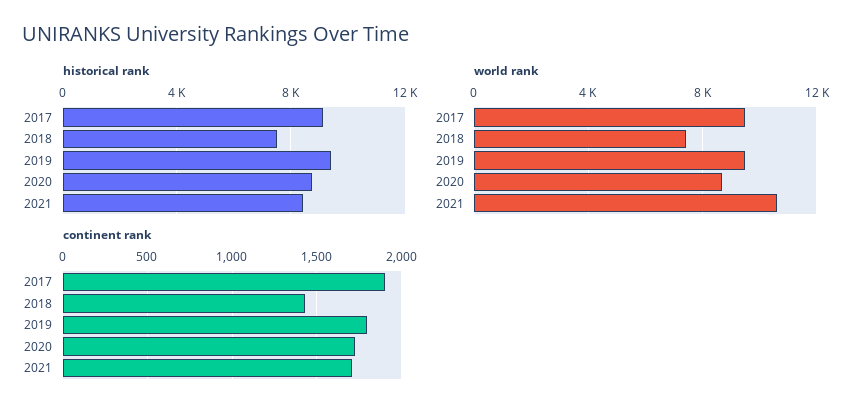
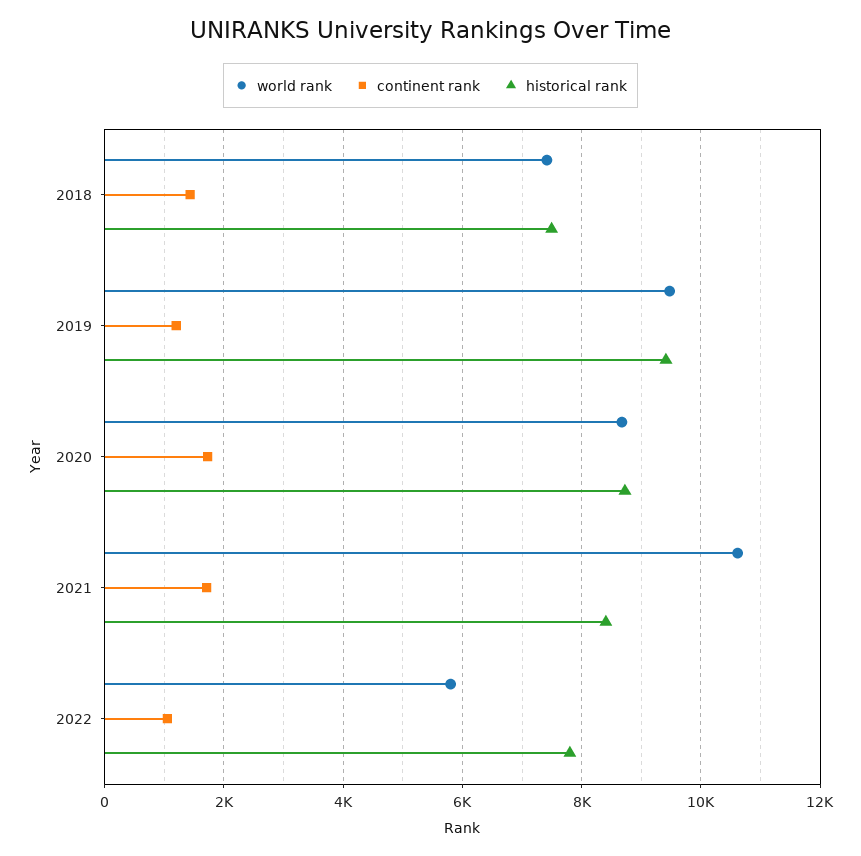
historical rank, 2017: 9000 -> none
world rank, 2017: 9500 -> none
continent rank, 2017: 1900 -> none
continent rank, 2019: 1800 -> 1200
world rank, 2022: none -> 5800
continent rank, 2022: none -> 1000
historical rank, 2022: none -> 7800

